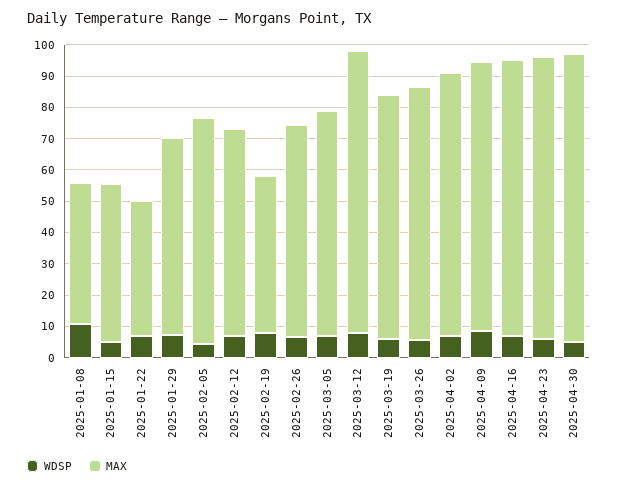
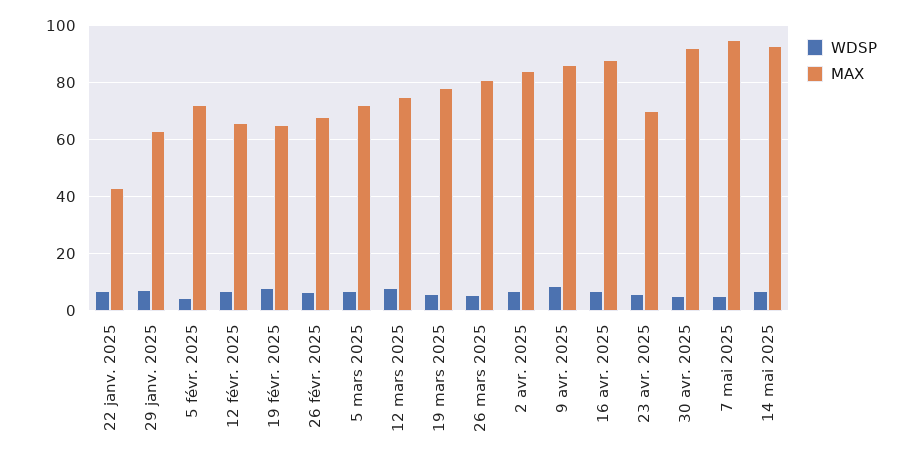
WDSP, 2025-01-08: 10 -> none
MAX, 2025-01-08: 45 -> none
WDSP, 2025-01-15: 5 -> none
MAX, 2025-01-15: 50 -> none
MAX, 2025-02-19: 50 -> 65
MAX, 2025-03-12: 90 -> 75
MAX, 2025-04-23: 90 -> 70
WDSP, 7 mai 2025: none -> 5
MAX, 7 mai 2025: none -> 95
WDSP, 14 mai 2025: none -> 7.5
MAX, 14 mai 2025: none -> 92.5

